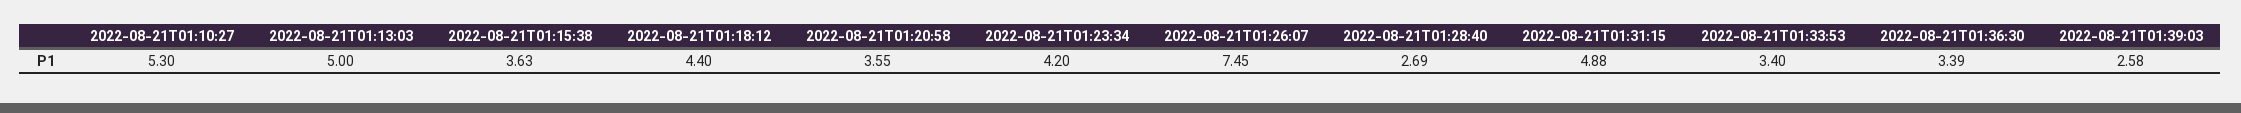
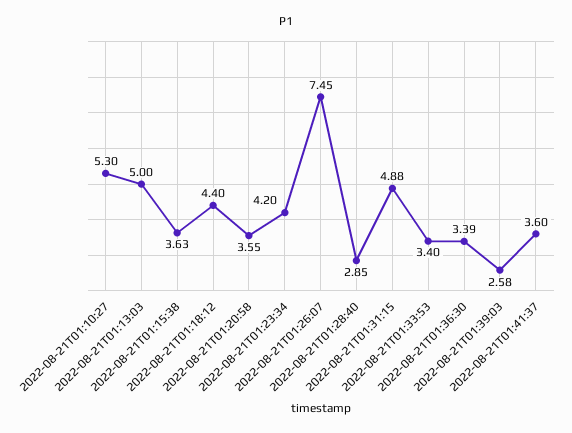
2022-08-21T01:28:40: 2.69 -> 2.85
2022-08-21T01:41:37: none -> 3.6

